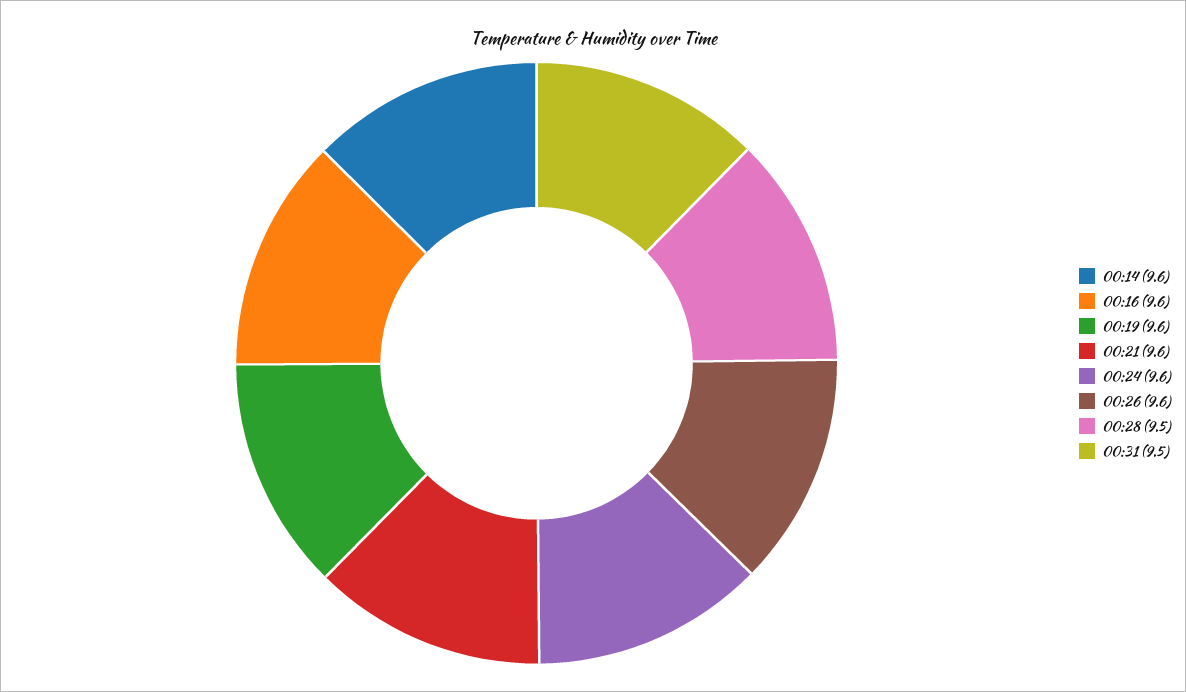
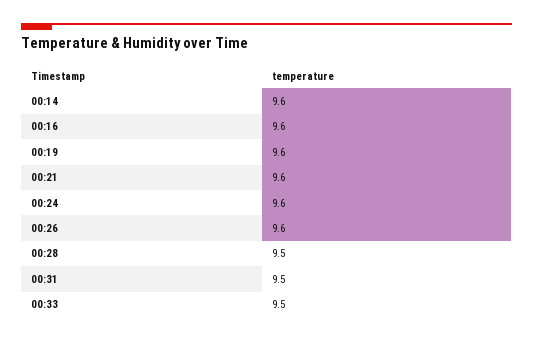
00:33: none -> 9.5

